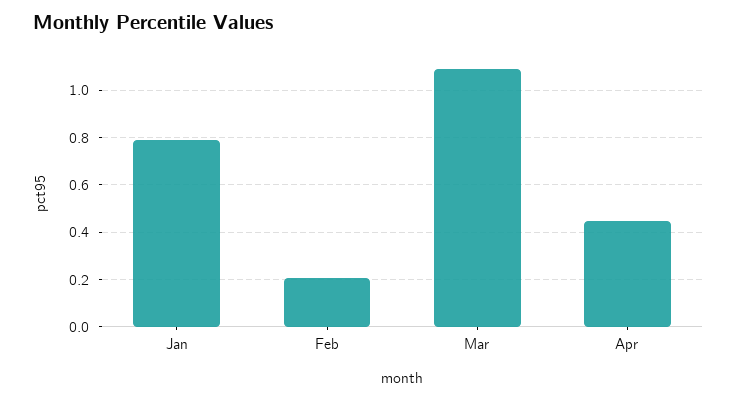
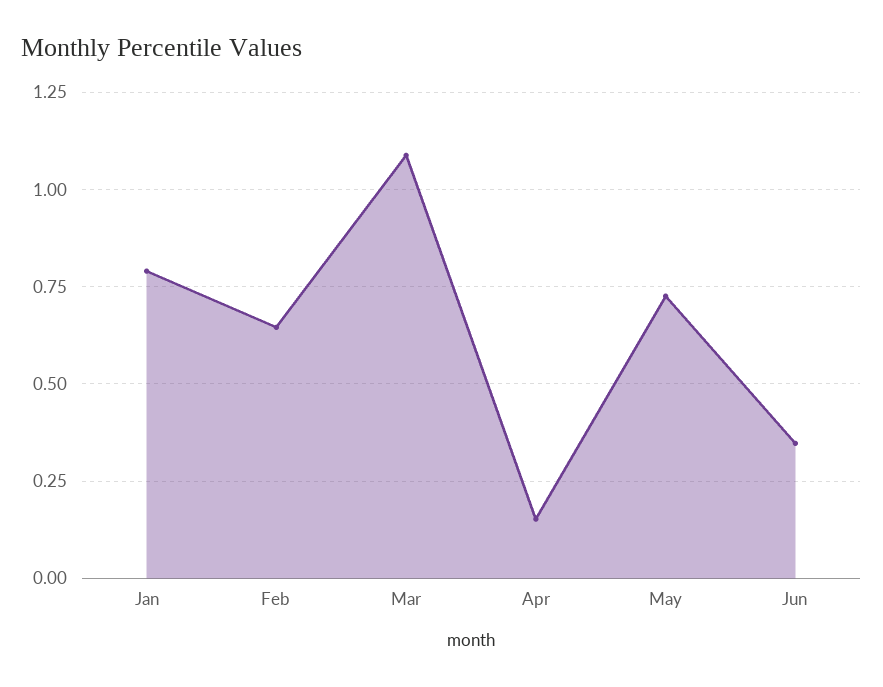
Feb: 0.2 -> 0.65
Apr: 0.45 -> 0.15
May: none -> 0.725
Jun: none -> 0.35

